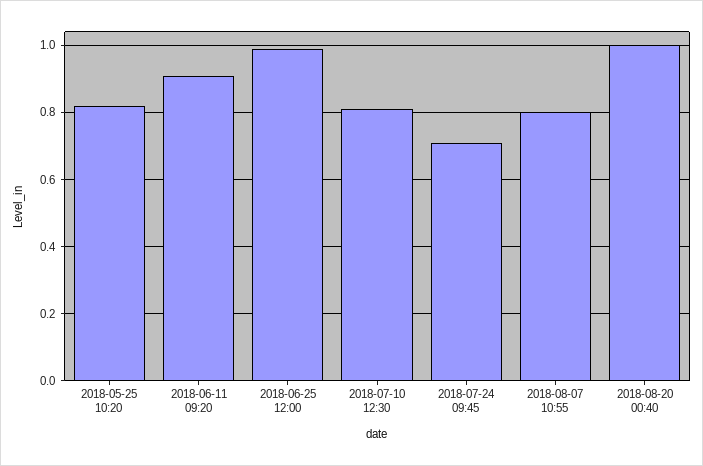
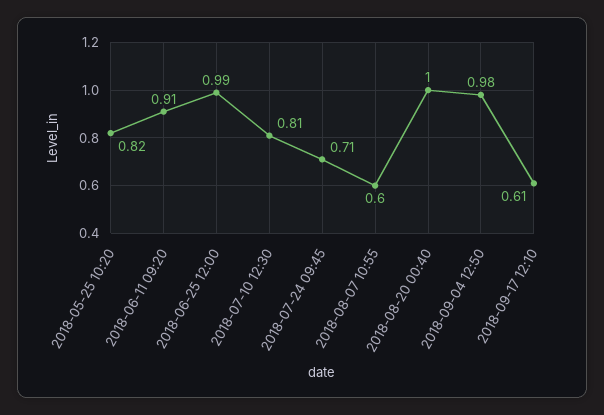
2018-08-07 10:55: 0.8 -> 0.6
2018-09-04 12:50: none -> 0.98
2018-09-17 12:10: none -> 0.61

